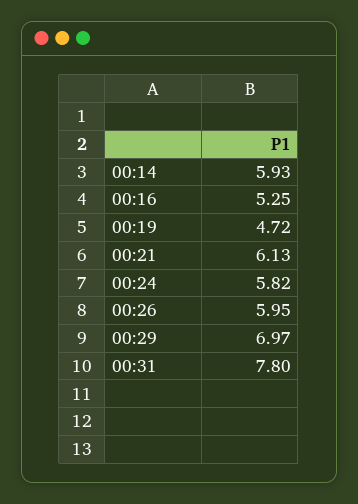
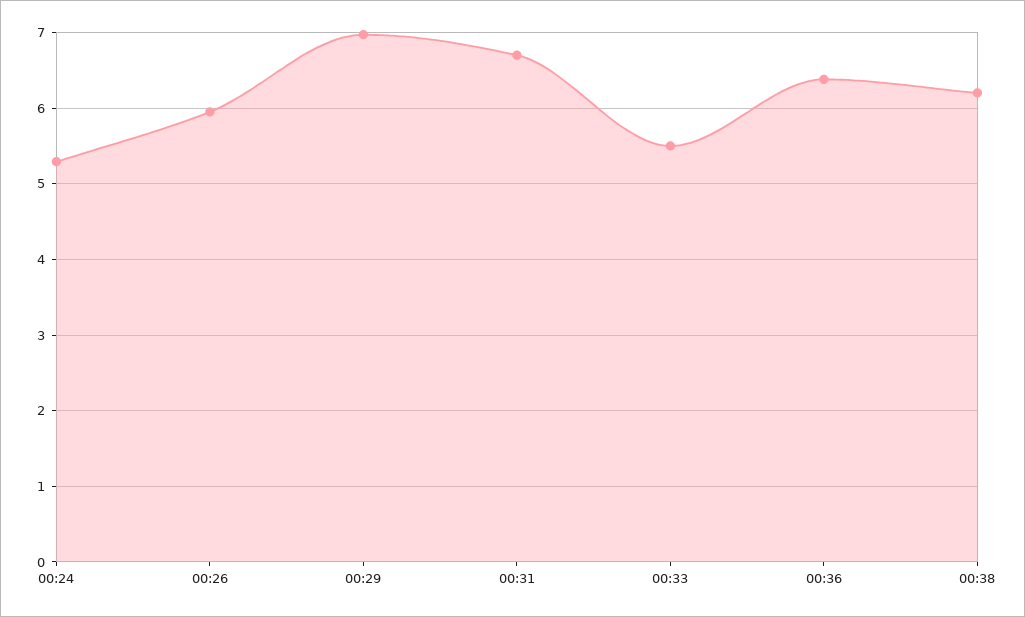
00:14: 5.93 -> none
00:16: 5.25 -> none
00:19: 4.72 -> none
00:21: 6.13 -> none
00:24: 5.82 -> 5.3
00:31: 7.8 -> 6.7
00:33: none -> 5.5
00:36: none -> 6.4
00:38: none -> 6.2

